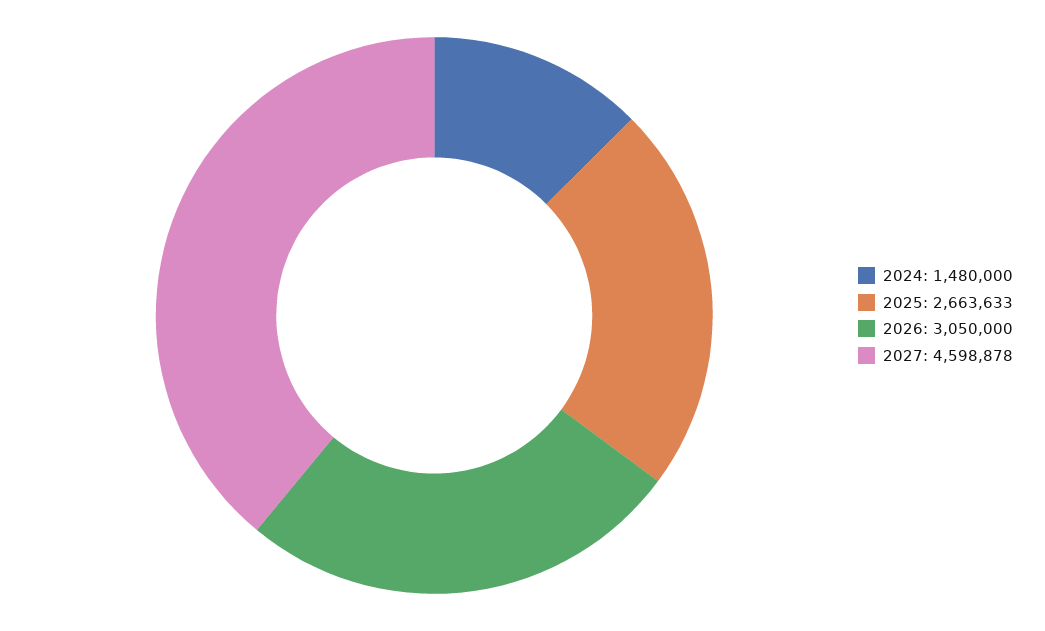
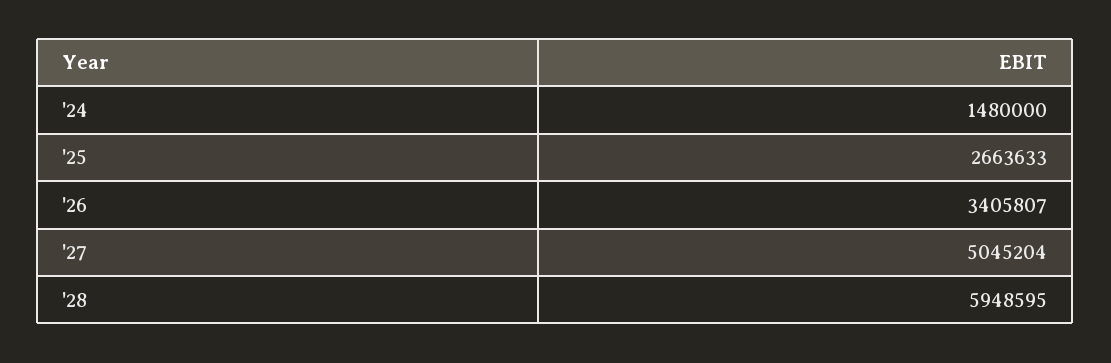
2026: 3050000 -> 3405807
2027: 4598878 -> 5045204
'28: none -> 5948595

